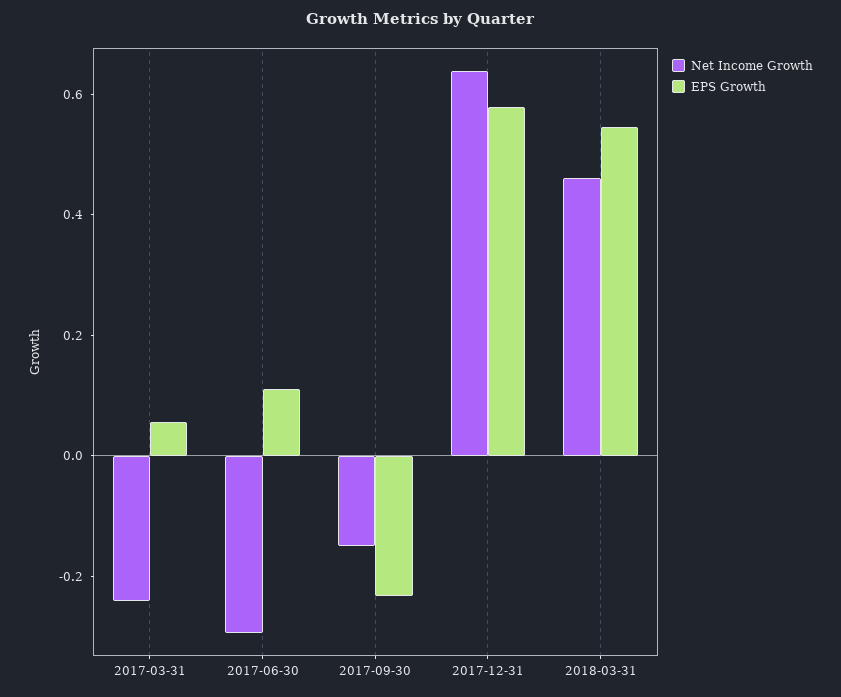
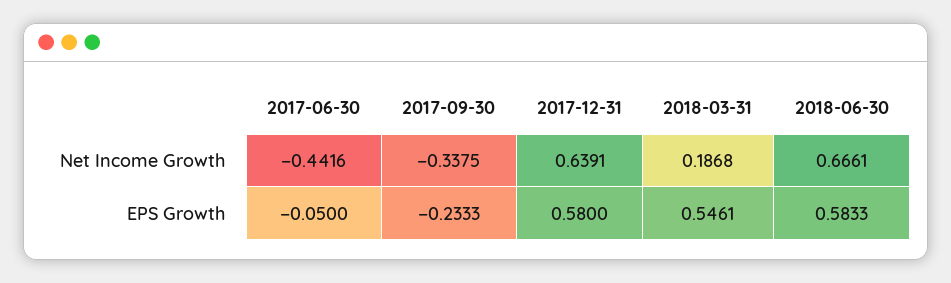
Net Income Growth, 2017-03-31: -0.25 -> none
EPS Growth, 2017-03-31: 0.05 -> none
Net Income Growth, 2017-06-30: -0.3 -> -0.4416
EPS Growth, 2017-06-30: 0.1 -> -0.05
Net Income Growth, 2017-09-30: -0.15 -> -0.3375
Net Income Growth, 2018-03-31: 0.45 -> 0.1868
Net Income Growth, 2018-06-30: none -> 0.6661
EPS Growth, 2018-06-30: none -> 0.5833

